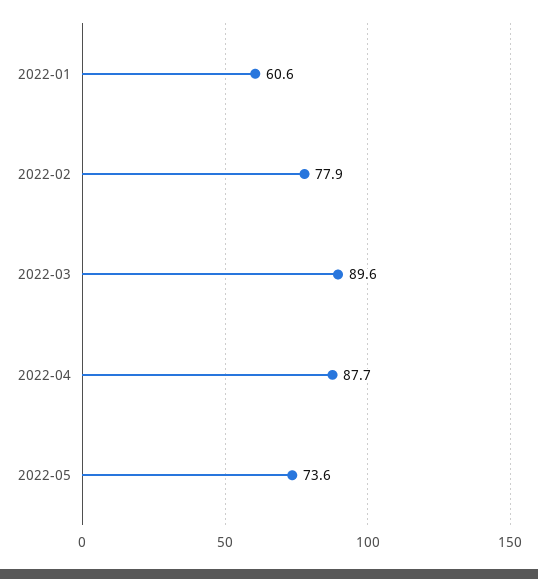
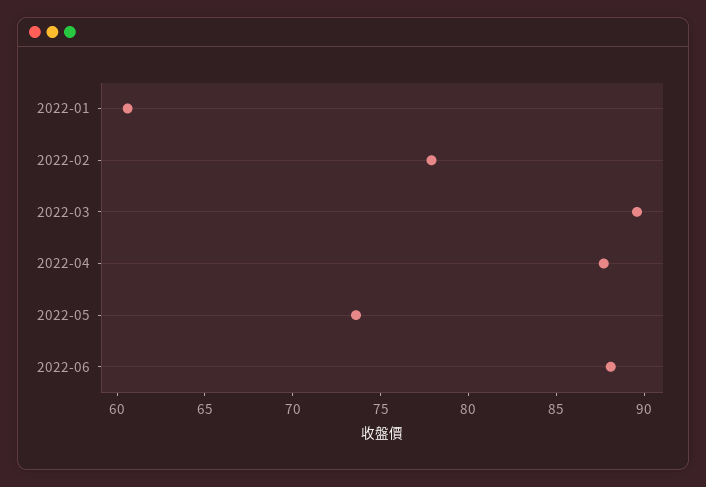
2022-06: none -> 88

